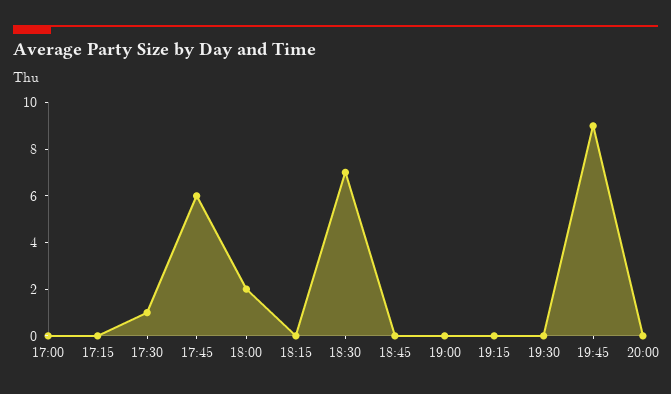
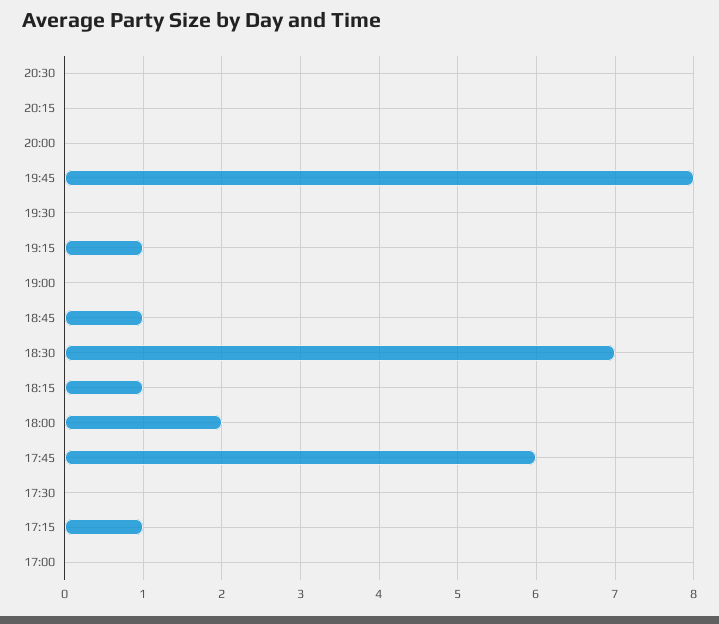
17:15: 0 -> 1
17:30: 1 -> 0
18:15: 0 -> 1
18:45: 0 -> 1
19:15: 0 -> 1
19:45: 9 -> 8
20:30: none -> 0
20:15: none -> 0

